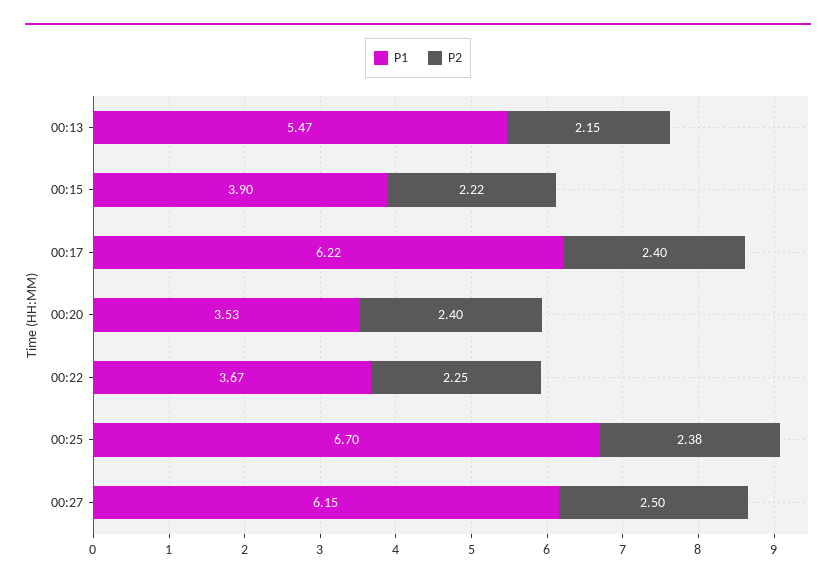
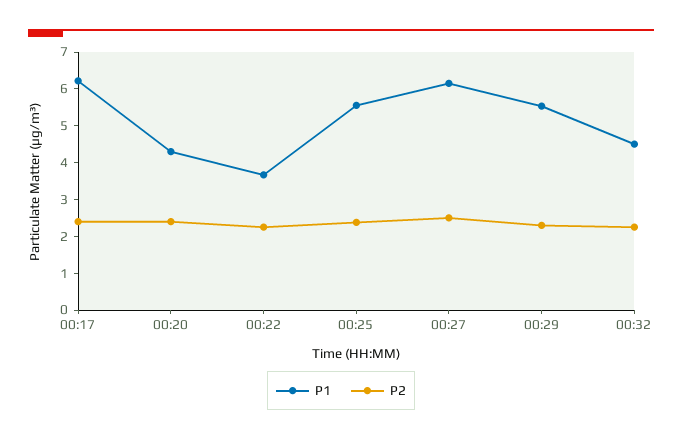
P1, 00:13: 5.47 -> none
P2, 00:13: 2.15 -> none
P1, 00:15: 3.9 -> none
P2, 00:15: 2.22 -> none
P1, 00:20: 3.53 -> 4.25
P1, 00:25: 6.7 -> 5.5
P1, 00:29: none -> 5.5
P2, 00:29: none -> 2.25
P1, 00:32: none -> 4.5
P2, 00:32: none -> 2.25

